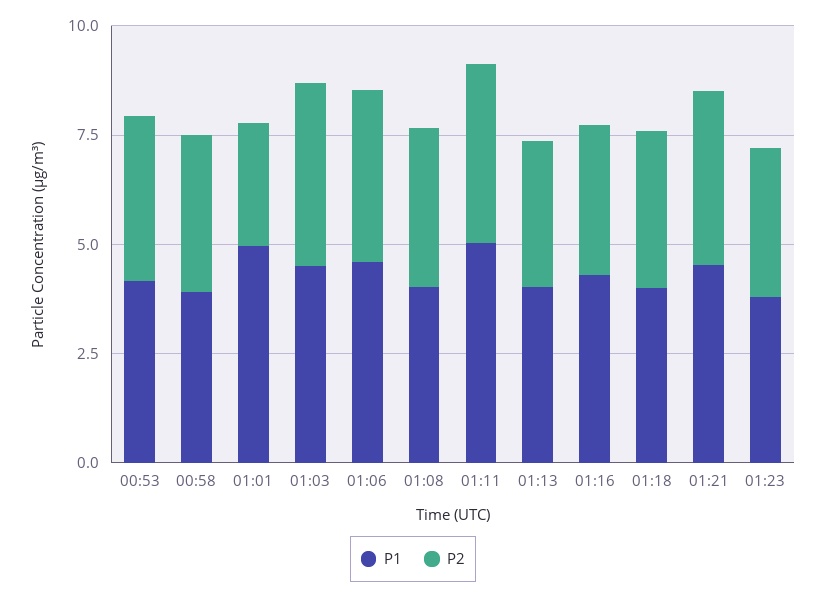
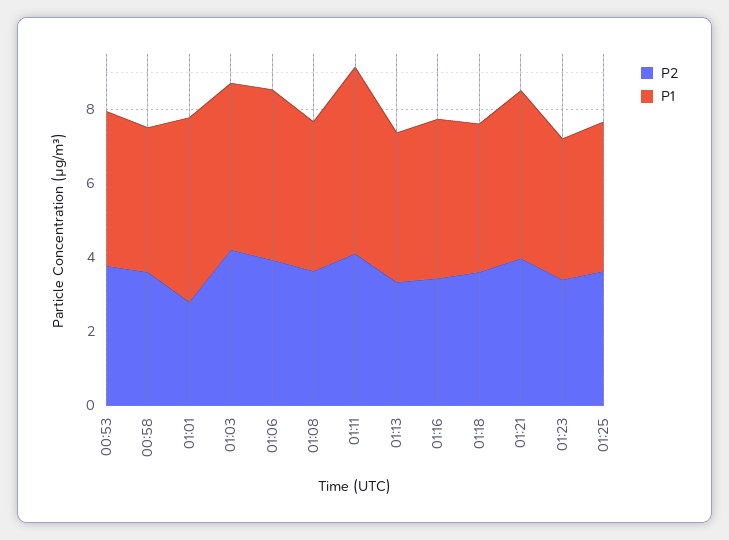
P2, 01:25: none -> 3.5
P1, 01:25: none -> 4

